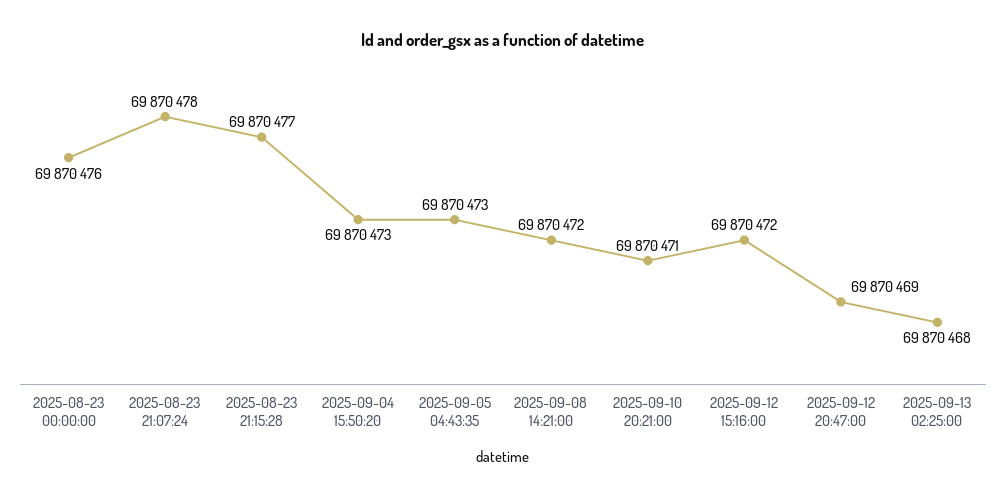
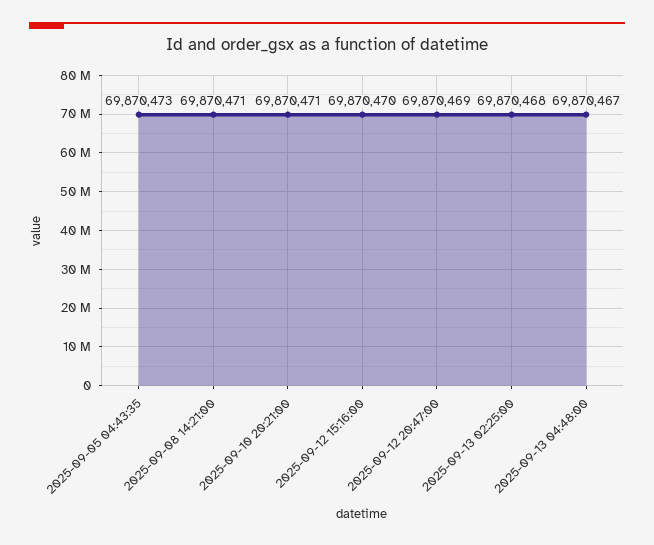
2025-08-23 00:00:00: 69870476 -> none
2025-08-23 21:07:24: 69870478 -> none
2025-08-23 21:15:28: 69870477 -> none
2025-09-04 15:50:20: 69870473 -> none
2025-09-08 14:21:00: 69870472 -> 69870471
2025-09-12 15:16:00: 69870472 -> 69870470
2025-09-13 04:48:00: none -> 69870467

